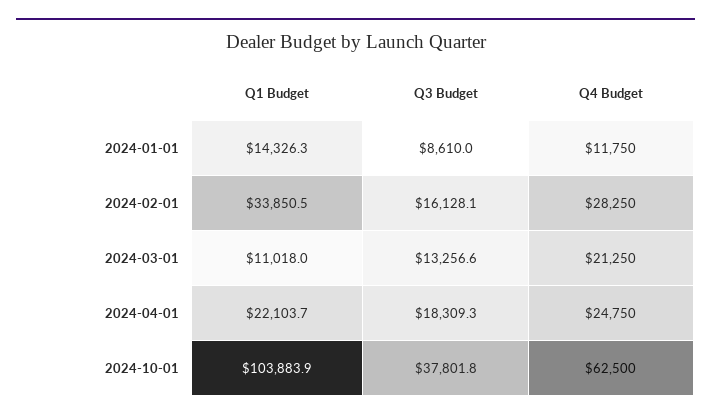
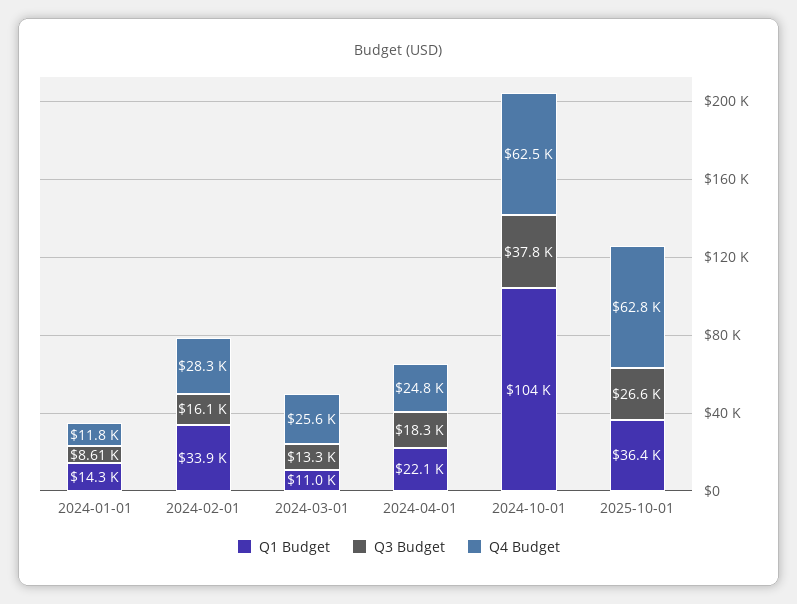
Q4 Budget, 2024-03-01: 21250 -> 25600
Q1 Budget, 2025-10-01: none -> 36400
Q3 Budget, 2025-10-01: none -> 26600
Q4 Budget, 2025-10-01: none -> 62800

